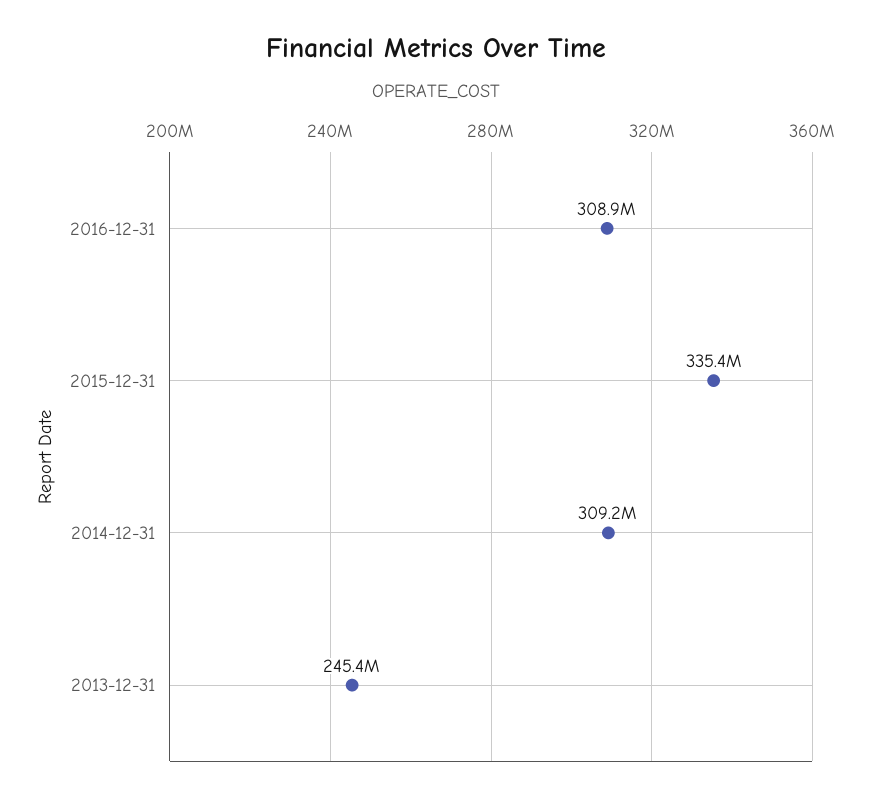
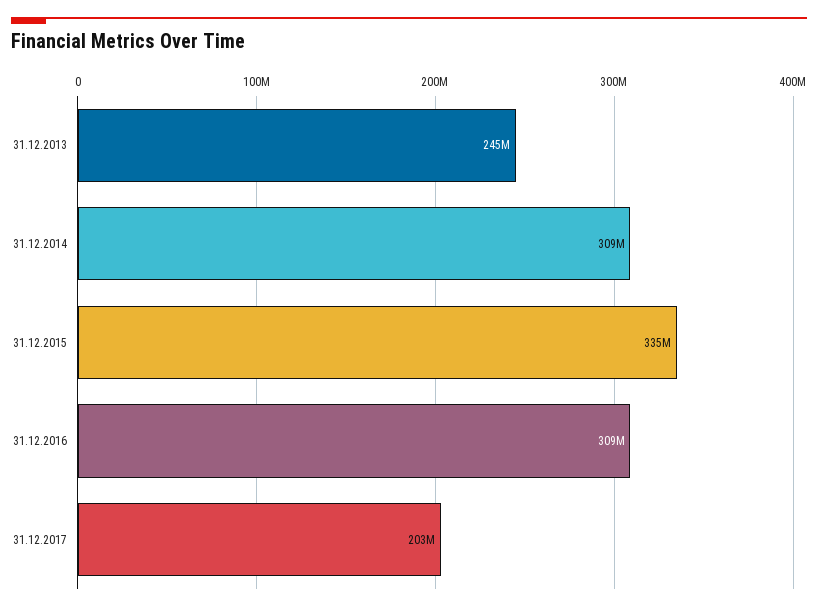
31.12.2017: none -> 203000000

